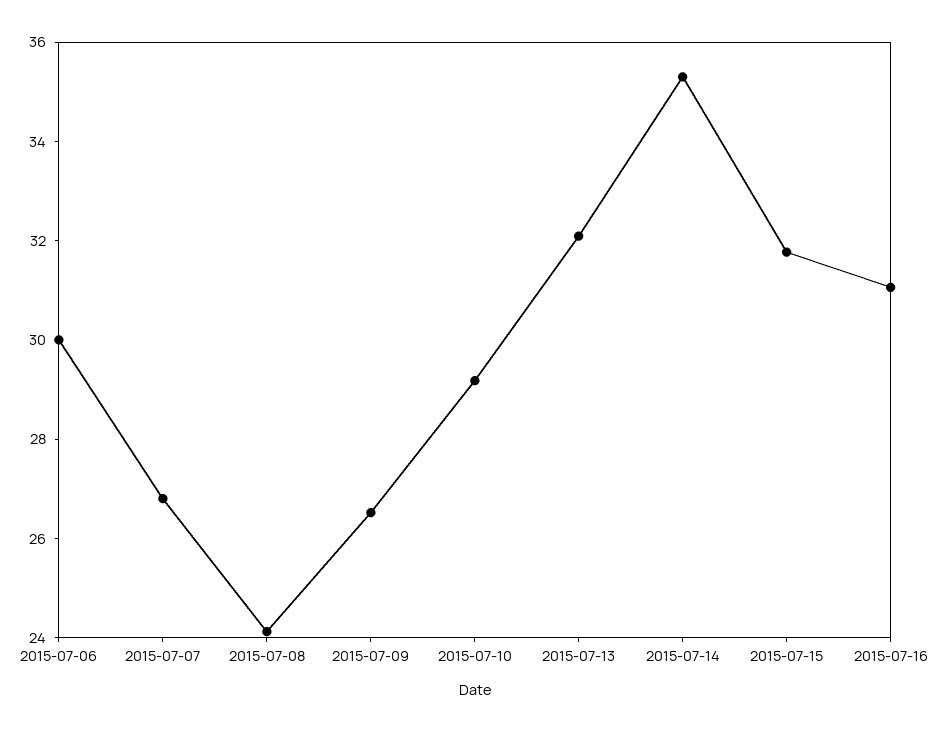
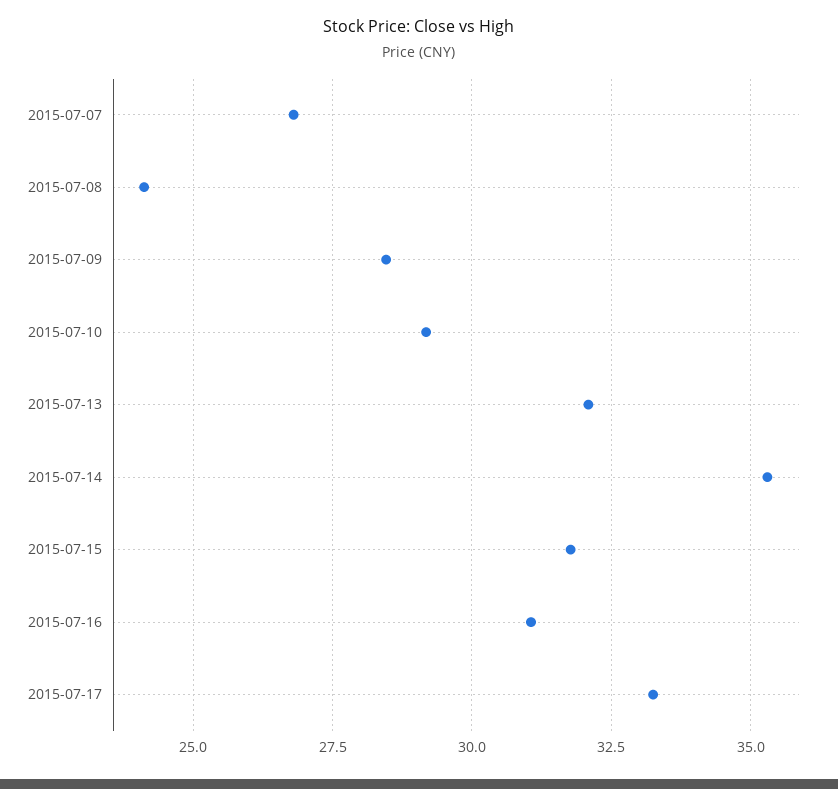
2015-07-06: 30 -> none
2015-07-09: 26.5 -> 28.5
2015-07-17: none -> 33.25

